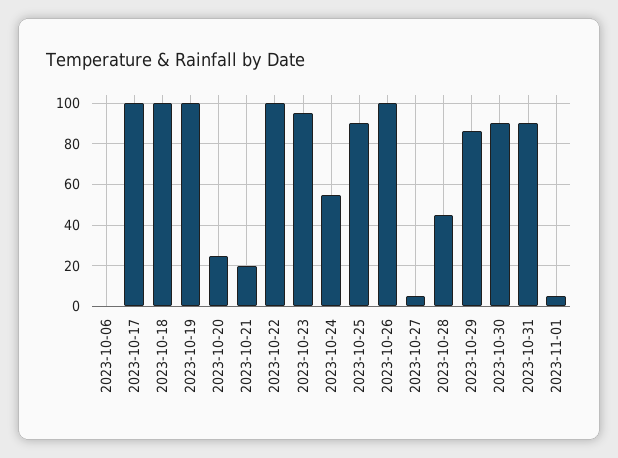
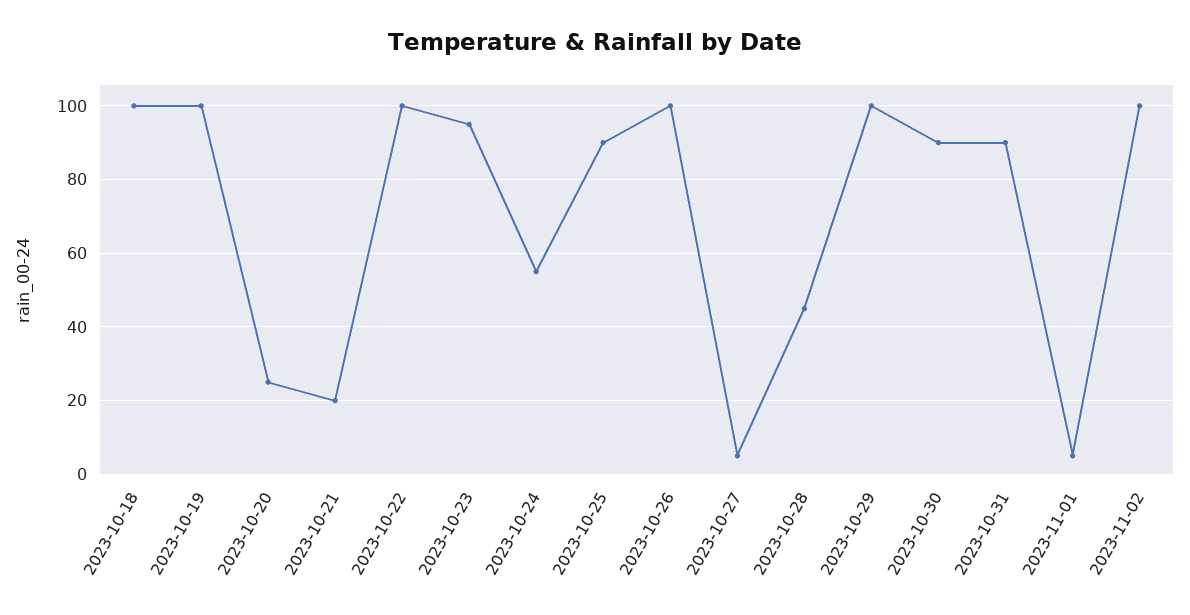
2023-10-06: 0 -> none
2023-10-17: 100 -> none
2023-10-29: 85 -> 100
2023-11-02: none -> 100

